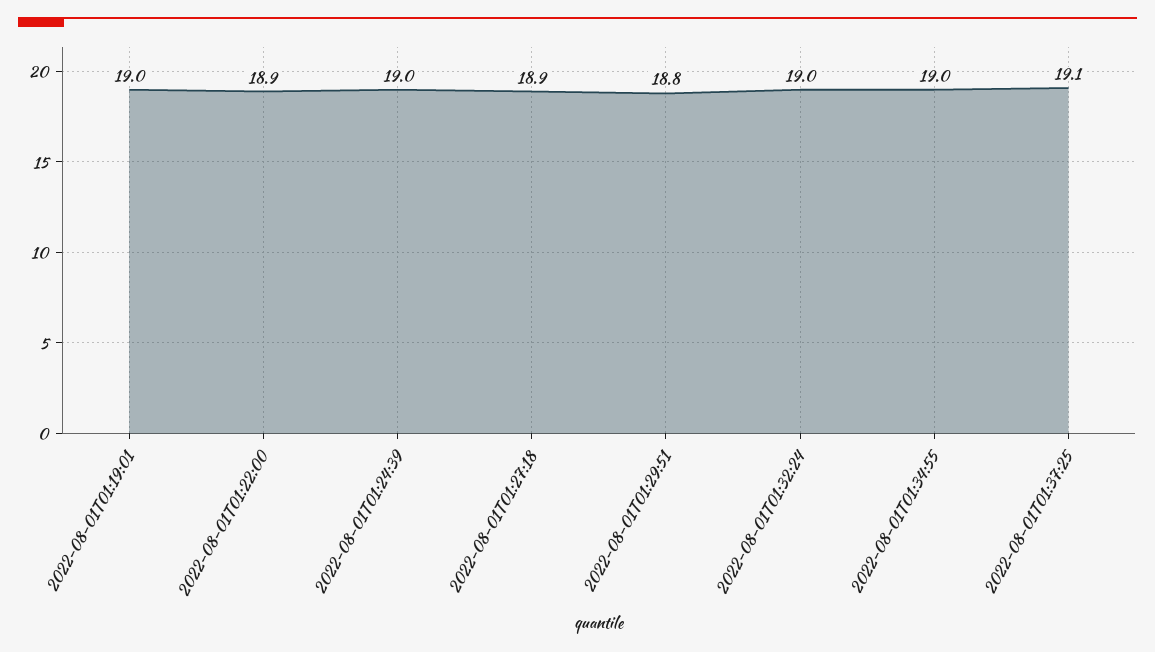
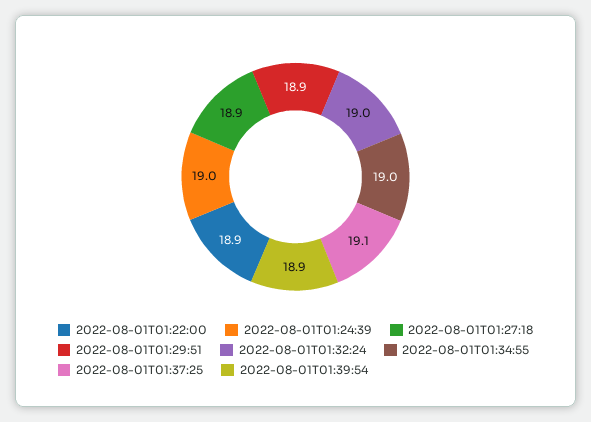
2022-08-01T01:19:01: 19 -> none
2022-08-01T01:29:51: 18.8 -> 18.9
2022-08-01T01:39:54: none -> 18.9

